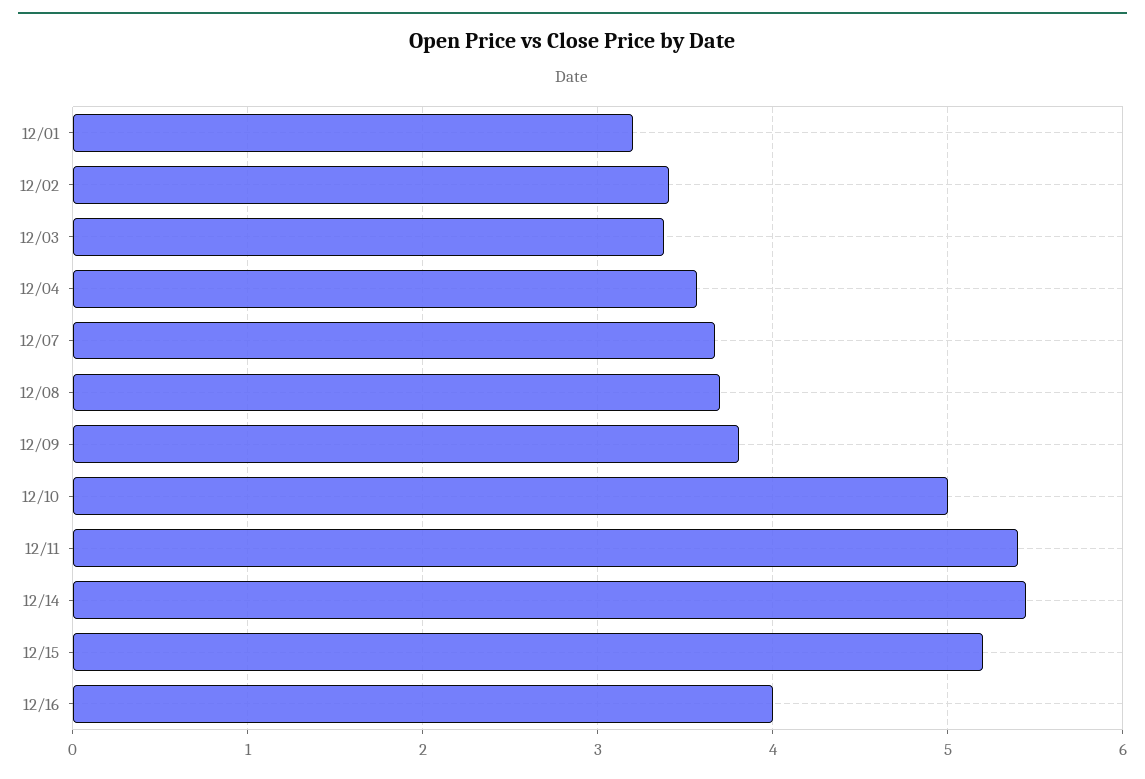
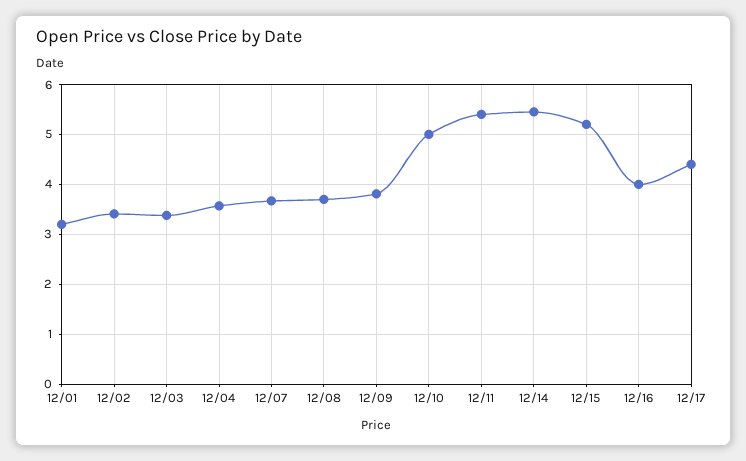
12/17: none -> 4.4

